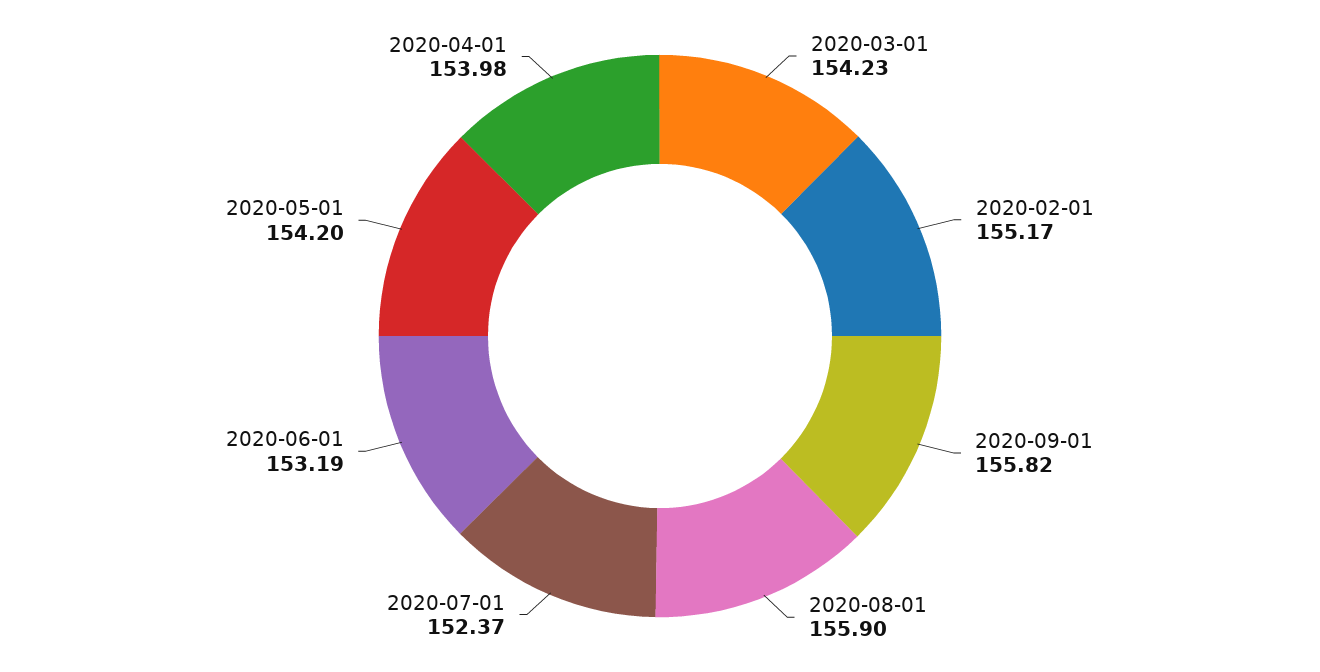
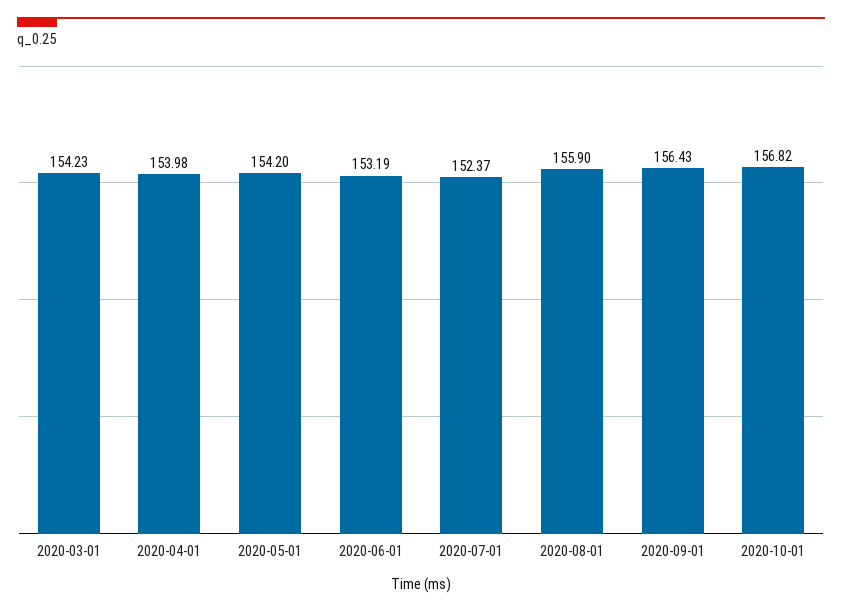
2020-02-01: 155.17 -> none
2020-09-01: 155.82 -> 156.43
2020-10-01: none -> 156.82

